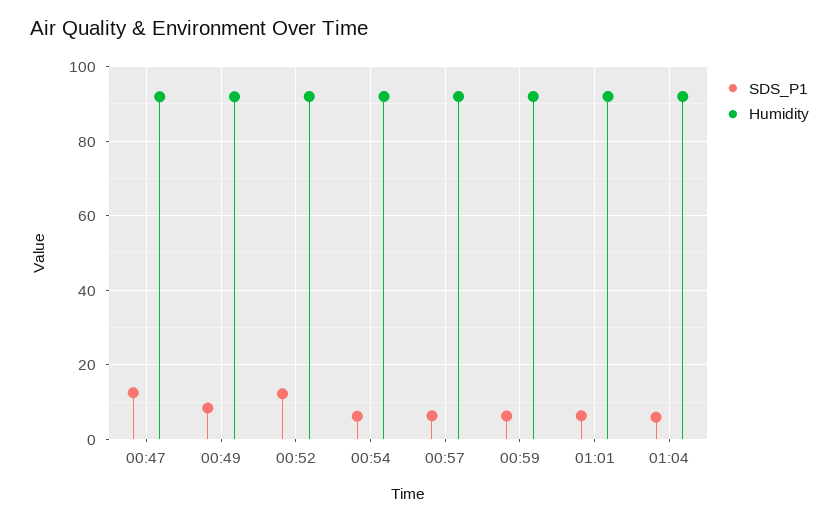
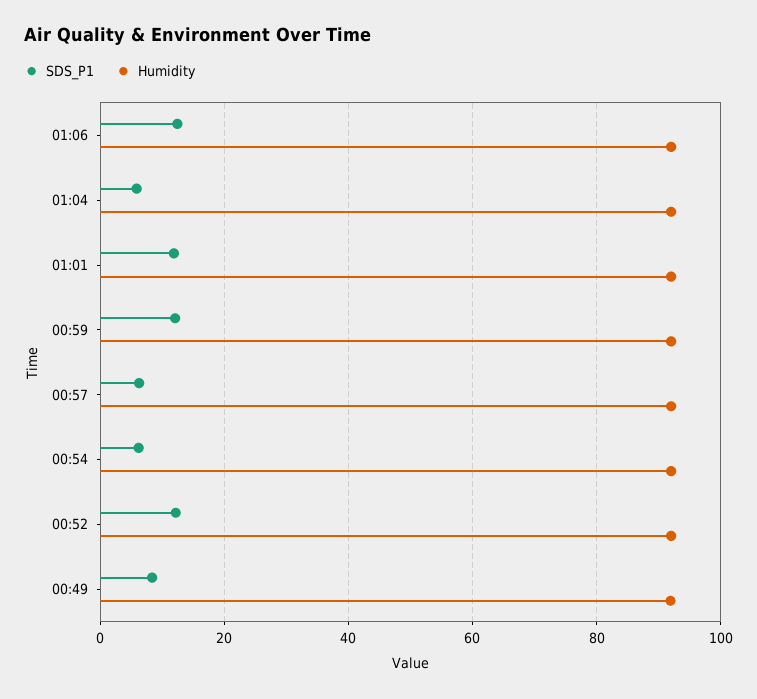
SDS_P1, 00:47: 12 -> none
Humidity, 00:47: 92 -> none
SDS_P1, 00:59: 6 -> 12
SDS_P1, 01:01: 6 -> 12
SDS_P1, 01:06: none -> 12
Humidity, 01:06: none -> 92

